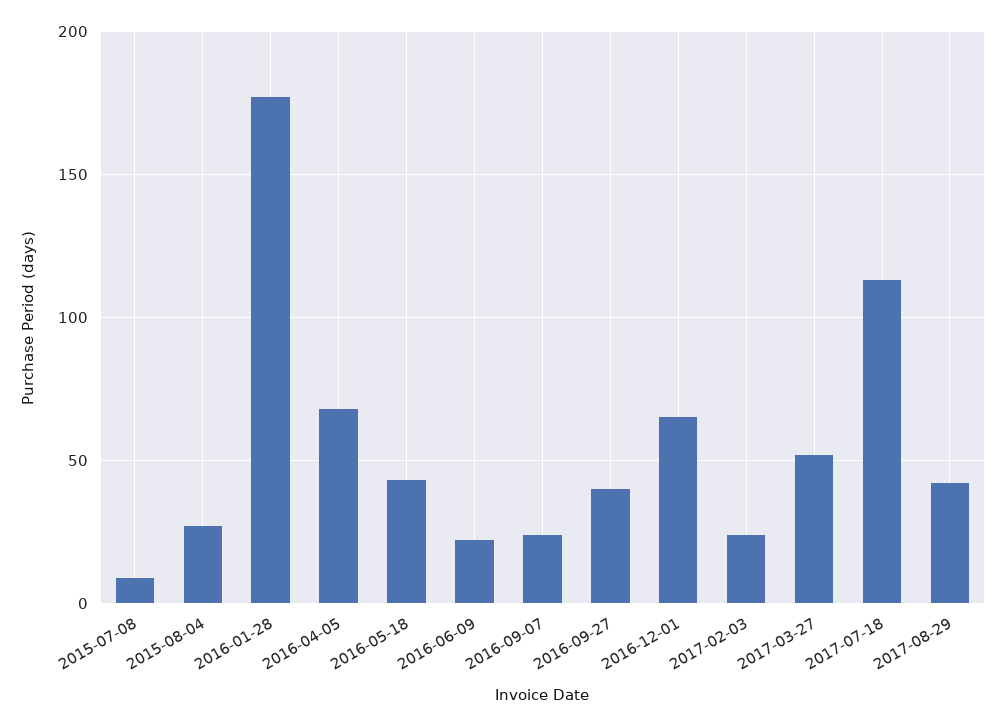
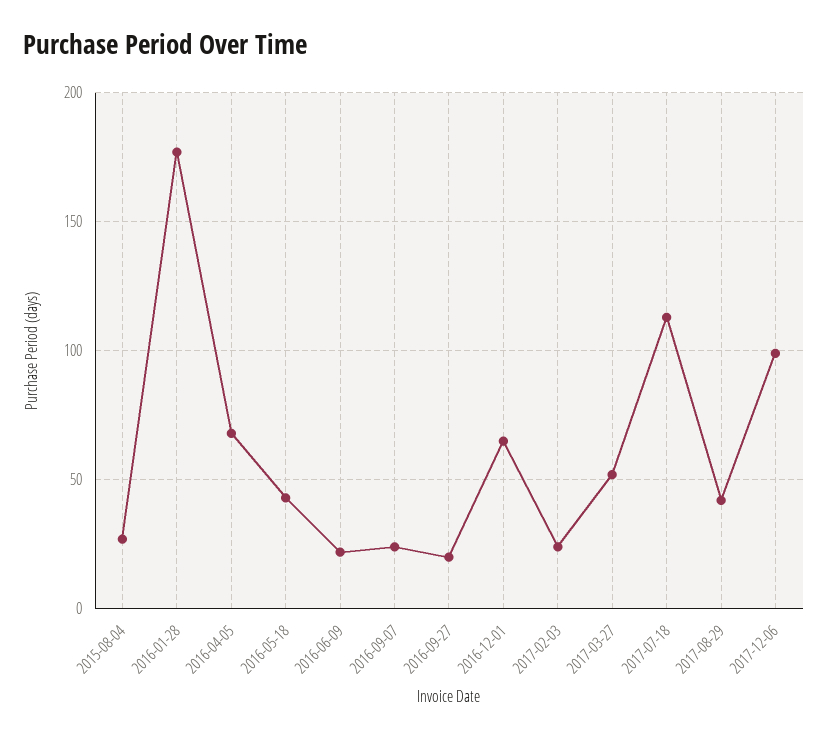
2015-07-08: 10 -> none
2016-09-27: 40 -> 20
2017-12-06: none -> 100

